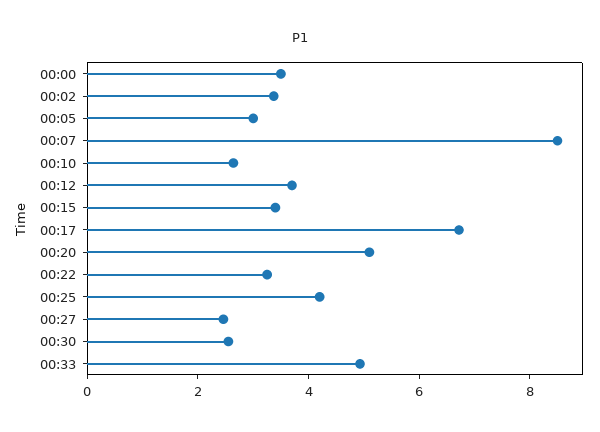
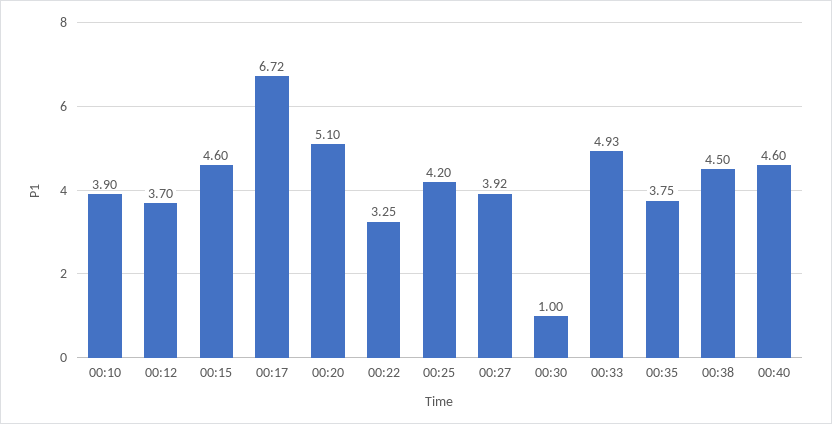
00:00: 3.5 -> none
00:02: 3.5 -> none
00:05: 3 -> none
00:07: 8.5 -> none
00:10: 2.5 -> 3.9
00:15: 3.5 -> 4.6
00:27: 2.5 -> 3.92
00:30: 2.5 -> 1
00:35: none -> 3.75
00:38: none -> 4.5
00:40: none -> 4.6

